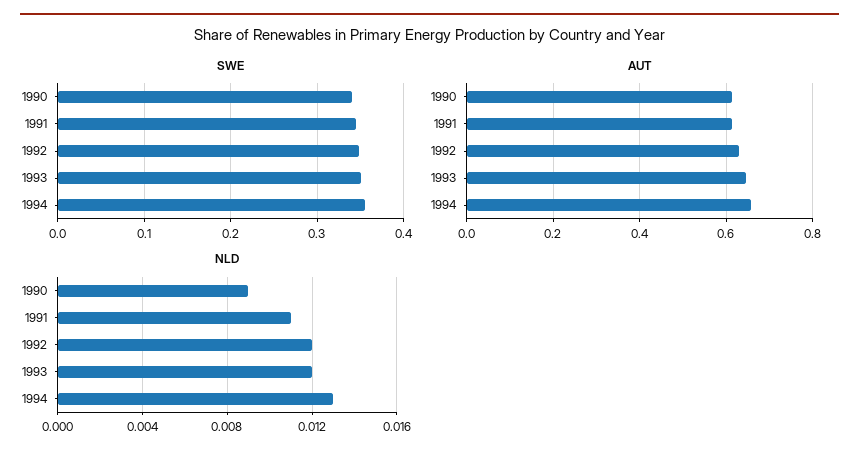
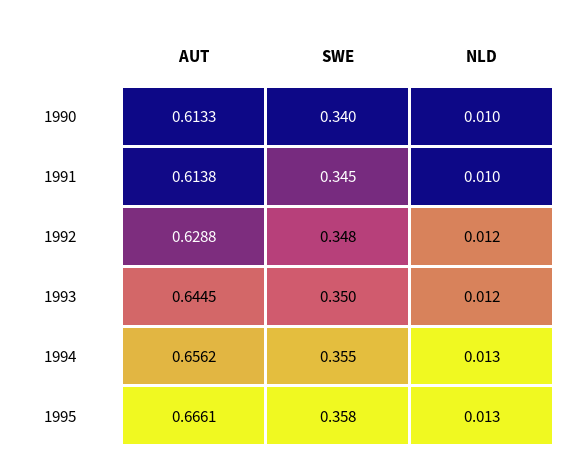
NLD, 1990: 0.009 -> 0.01
NLD, 1991: 0.011 -> 0.01
AUT, 1995: none -> 0.6661
SWE, 1995: none -> 0.358
NLD, 1995: none -> 0.013

